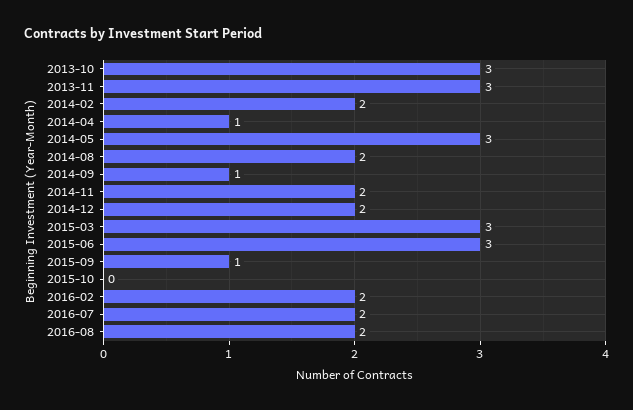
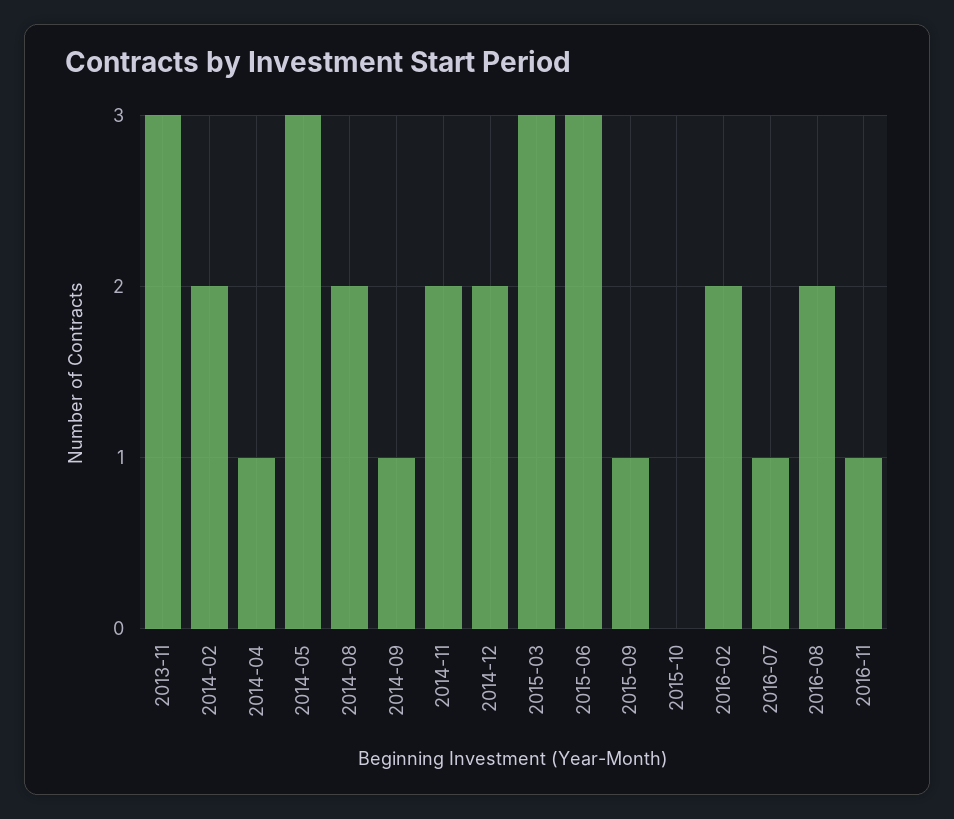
2013-10: 3 -> none
2016-07: 2 -> 1
2016-11: none -> 1

